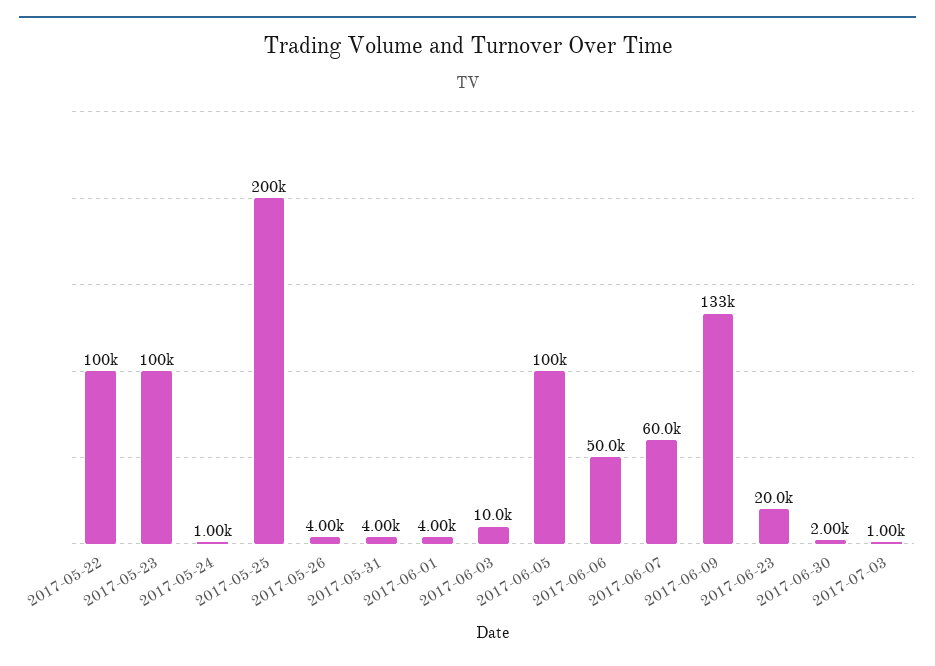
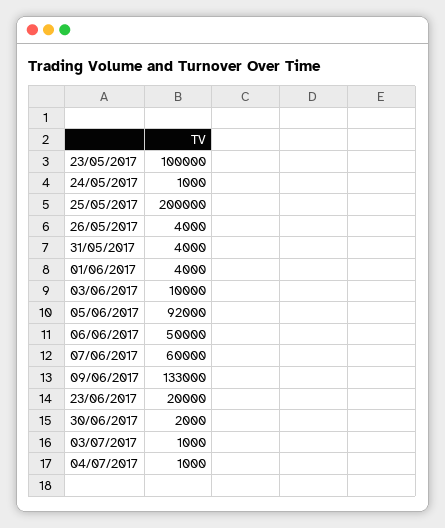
2017-05-22: 100000 -> none
2017-06-05: 100000 -> 92000
04/07/2017: none -> 1000

